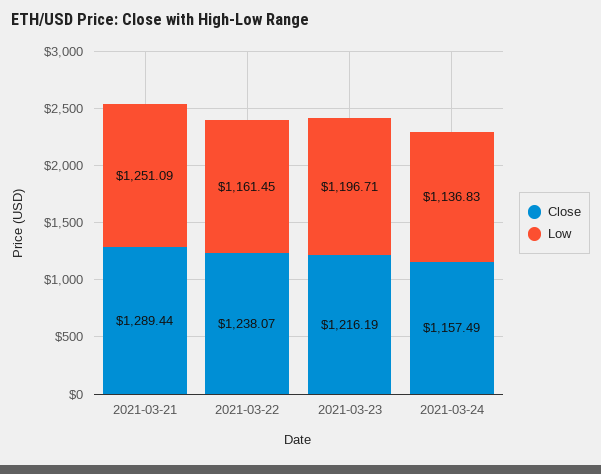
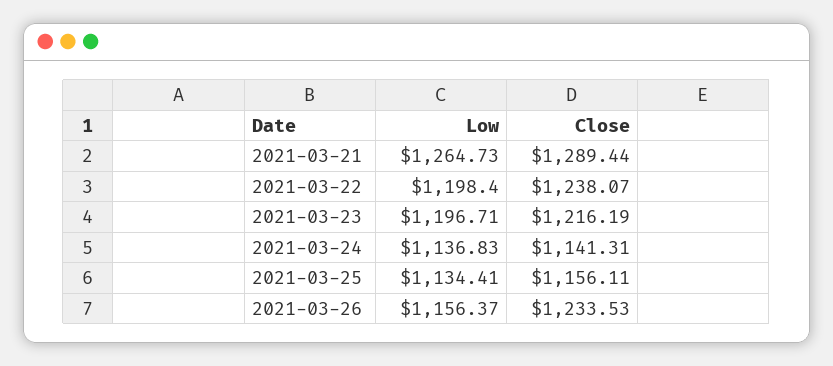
Low, 2021-03-21: 1251.09 -> 1264.73
Low, 2021-03-22: 1161.45 -> 1198.4
Close, 2021-03-24: 1157.49 -> 1141.31
Low, 2021-03-25: none -> 1134.41
Close, 2021-03-25: none -> 1156.11
Low, 2021-03-26: none -> 1156.37
Close, 2021-03-26: none -> 1233.53

